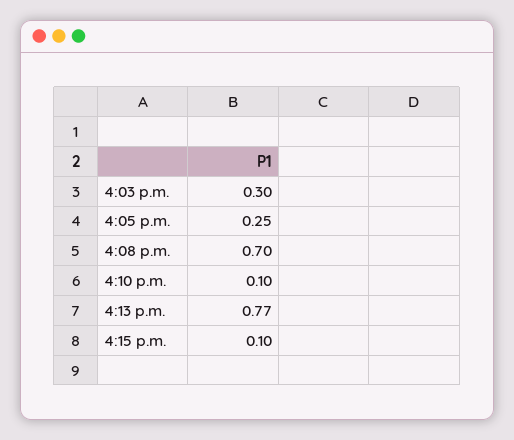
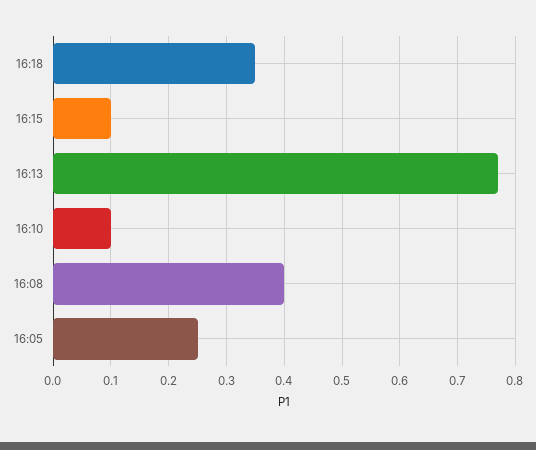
4:03 p.m.: 0.3 -> none
4:08 p.m.: 0.7 -> 0.4
16:18: none -> 0.35

